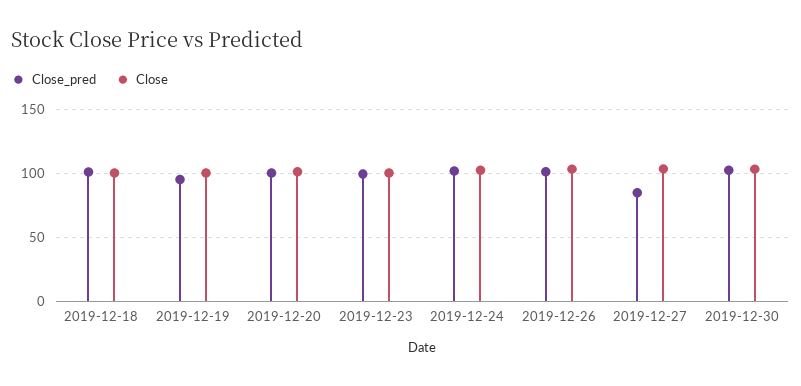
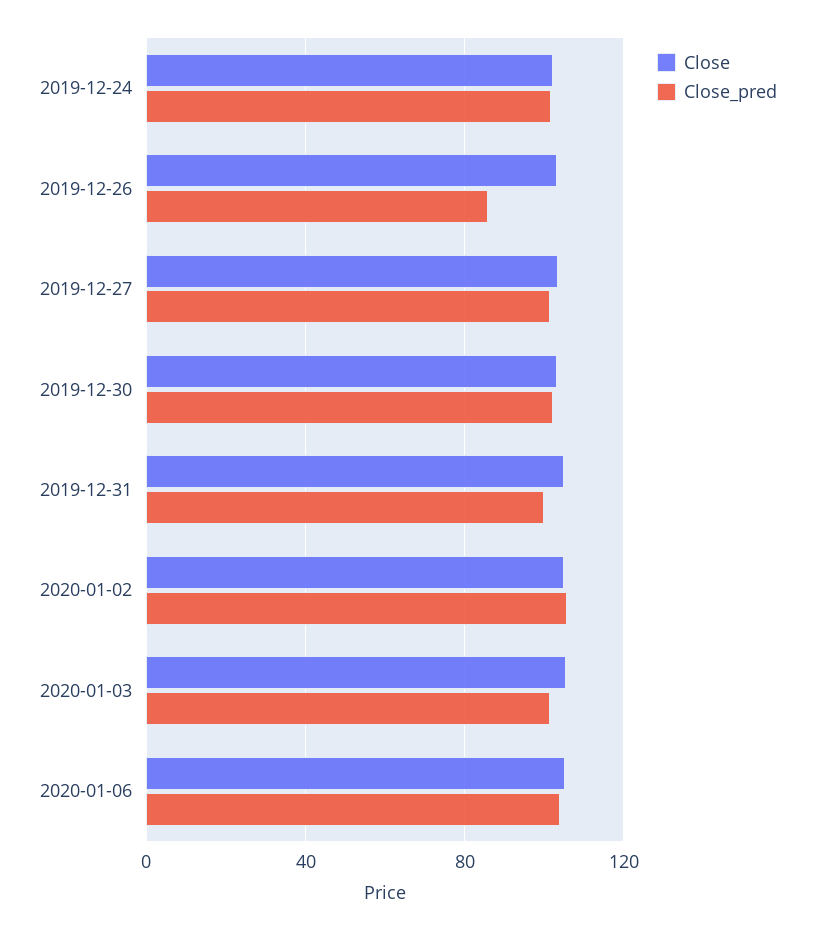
Close_pred, 2019-12-18: 100 -> none
Close, 2019-12-18: 100 -> none
Close_pred, 2019-12-19: 95 -> none
Close, 2019-12-19: 100 -> none
Close_pred, 2019-12-20: 100 -> none
Close, 2019-12-20: 100 -> none
Close_pred, 2019-12-23: 100 -> none
Close, 2019-12-23: 100 -> none
Close_pred, 2019-12-26: 100 -> 85
Close_pred, 2019-12-27: 85 -> 100
Close, 2019-12-31: none -> 105
Close_pred, 2019-12-31: none -> 100
Close, 2020-01-02: none -> 105
Close_pred, 2020-01-02: none -> 105
Close, 2020-01-03: none -> 105
Close_pred, 2020-01-03: none -> 100
Close, 2020-01-06: none -> 105
Close_pred, 2020-01-06: none -> 105

